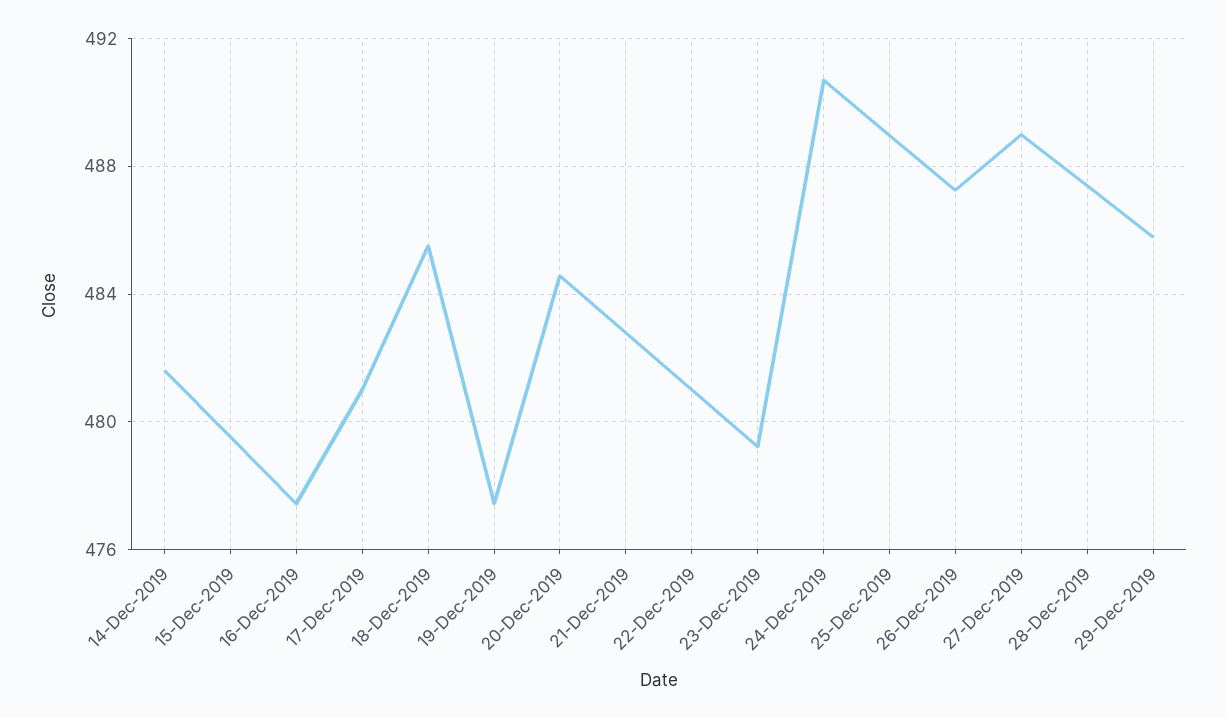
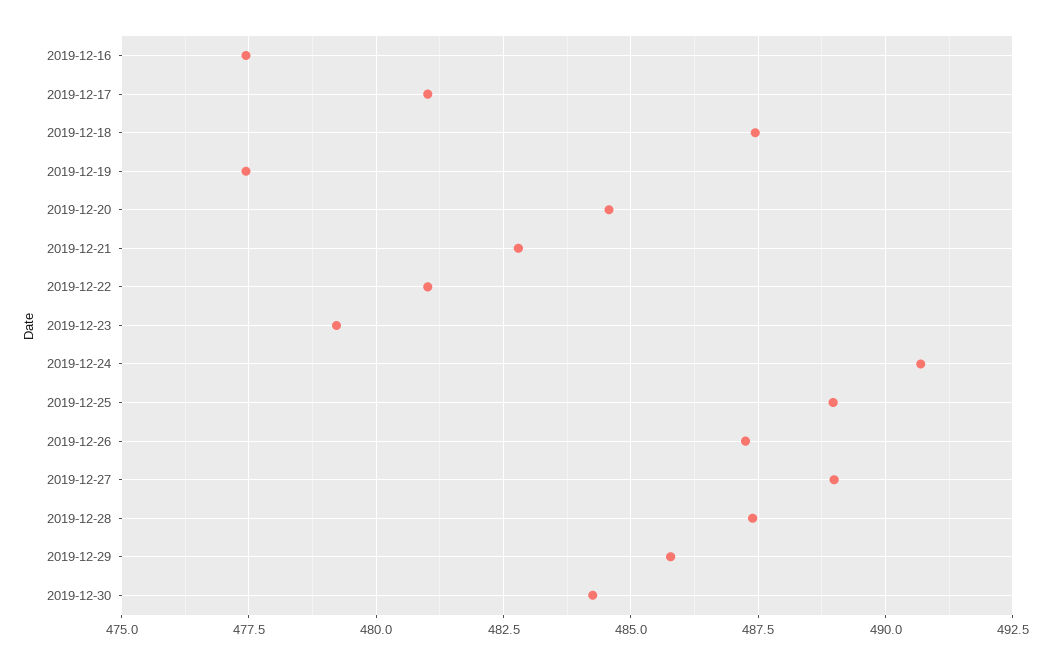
14-Dec-2019: 481.5 -> none
15-Dec-2019: 479.5 -> none
18-Dec-2019: 485.5 -> 487.5
2019-12-30: none -> 484.25

